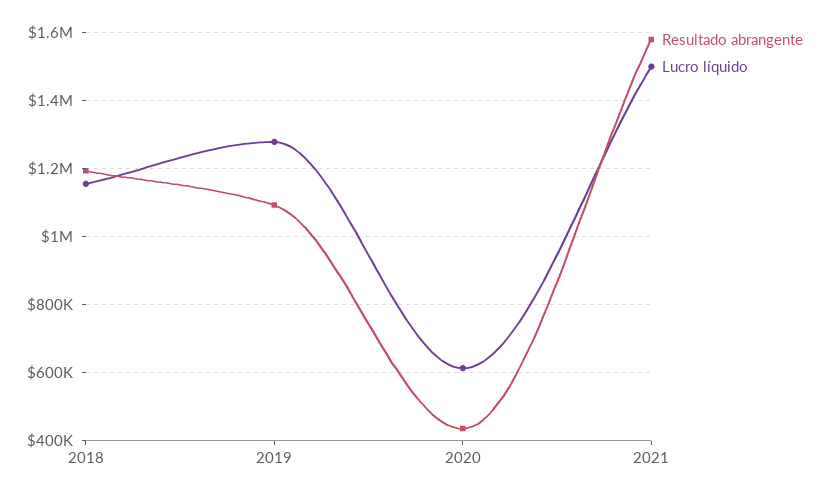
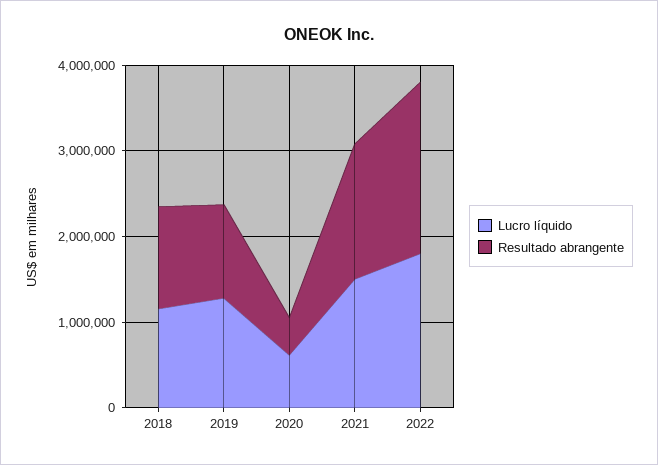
Lucro líquido, 2022: none -> 1800000
Resultado abrangente, 2022: none -> 2000000

